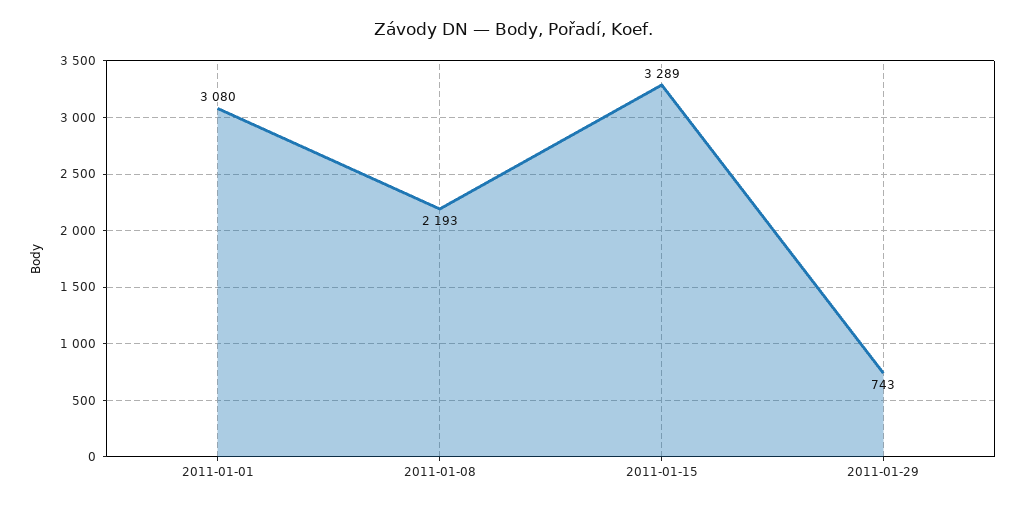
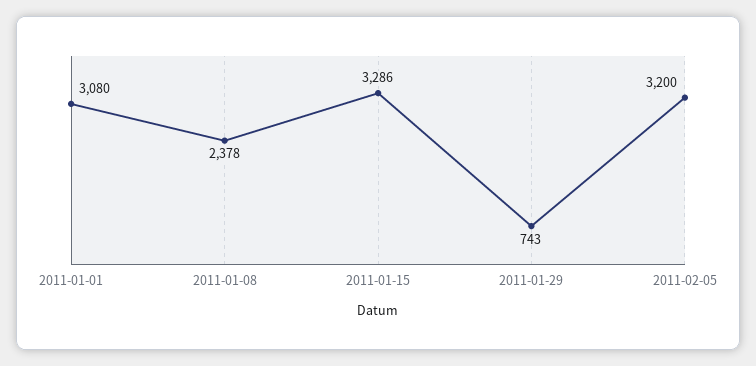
2011-01-08: 2193 -> 2378
2011-01-15: 3289 -> 3286
2011-02-05: none -> 3200

